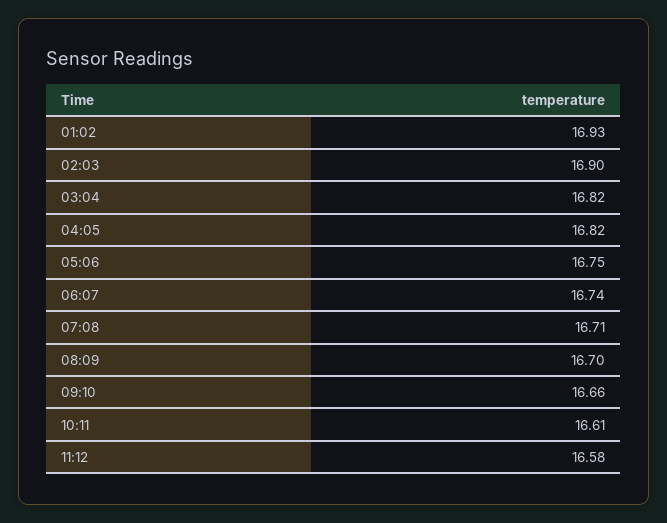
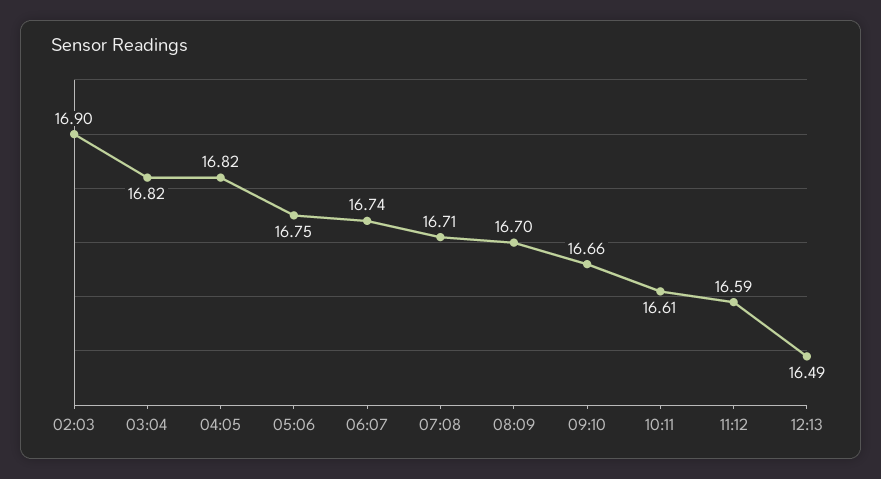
01:02: 16.93 -> none
11:12: 16.58 -> 16.59
12:13: none -> 16.49

